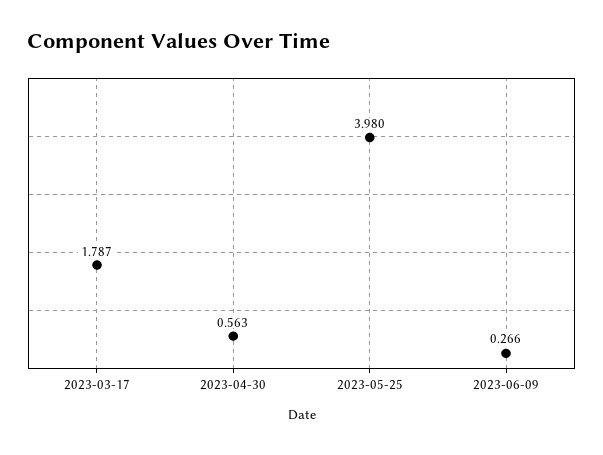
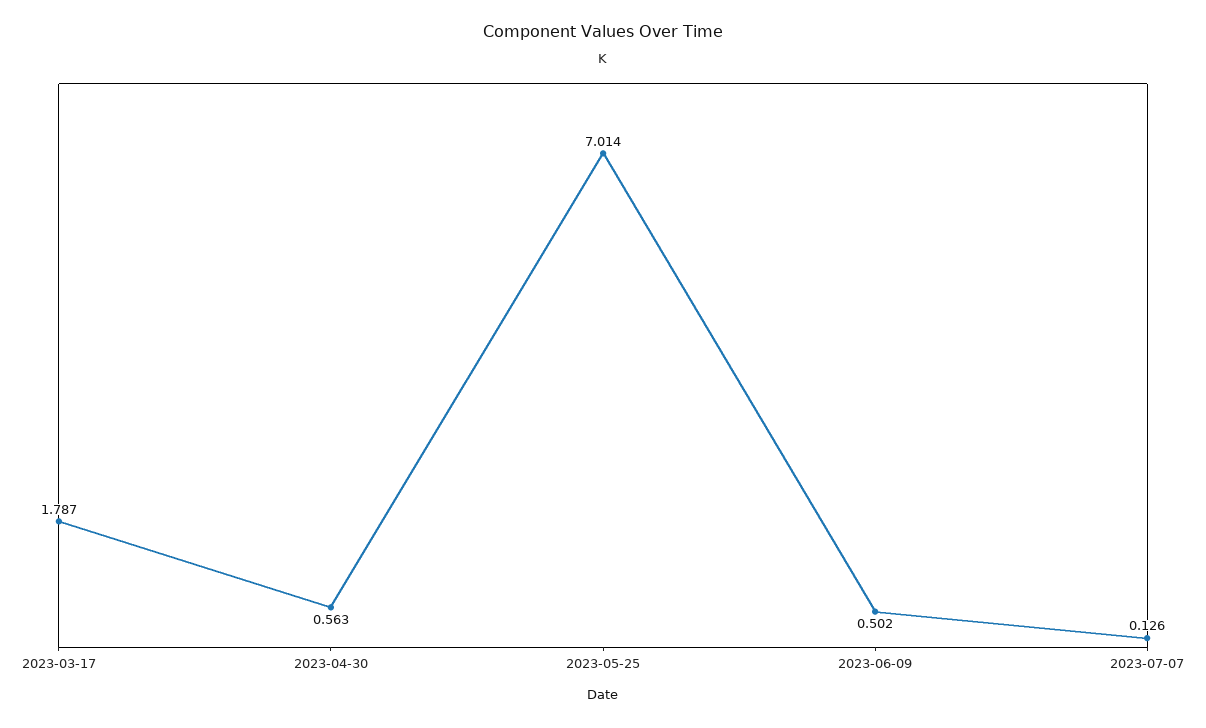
2023-05-25: 3.98 -> 7.014
2023-06-09: 0.266 -> 0.502
2023-07-07: none -> 0.126

